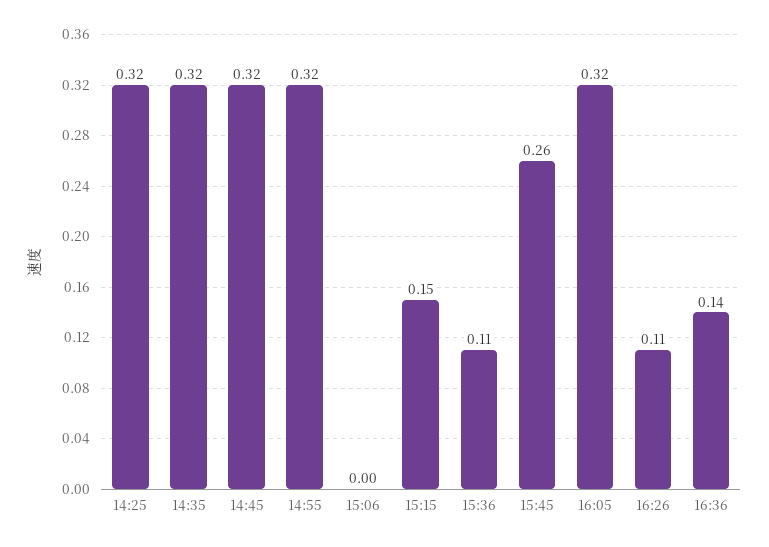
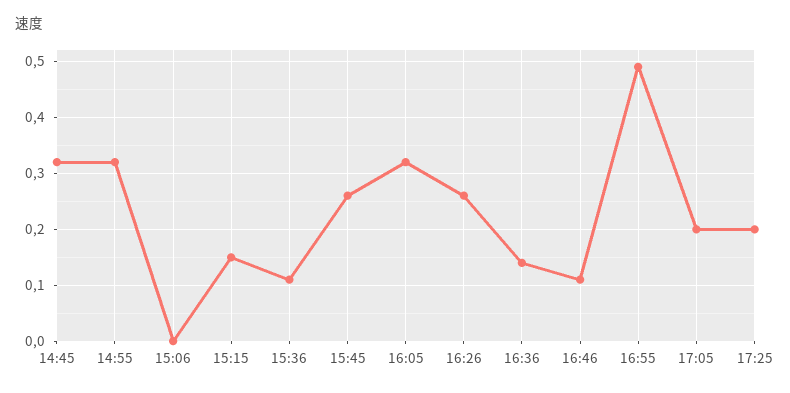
14:25: 0.32 -> none
14:35: 0.32 -> none
16:26: 0.11 -> 0.25
16:46: none -> 0.1
16:55: none -> 0.5
17:05: none -> 0.2
17:25: none -> 0.2

